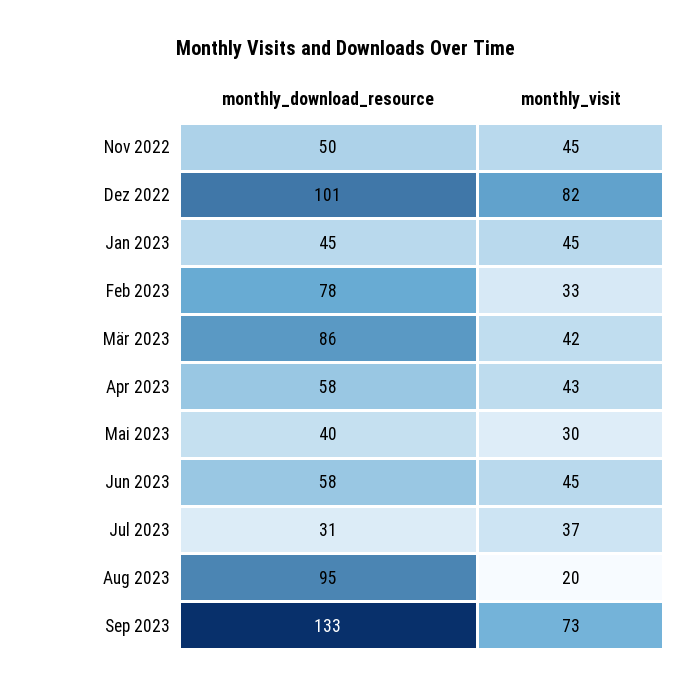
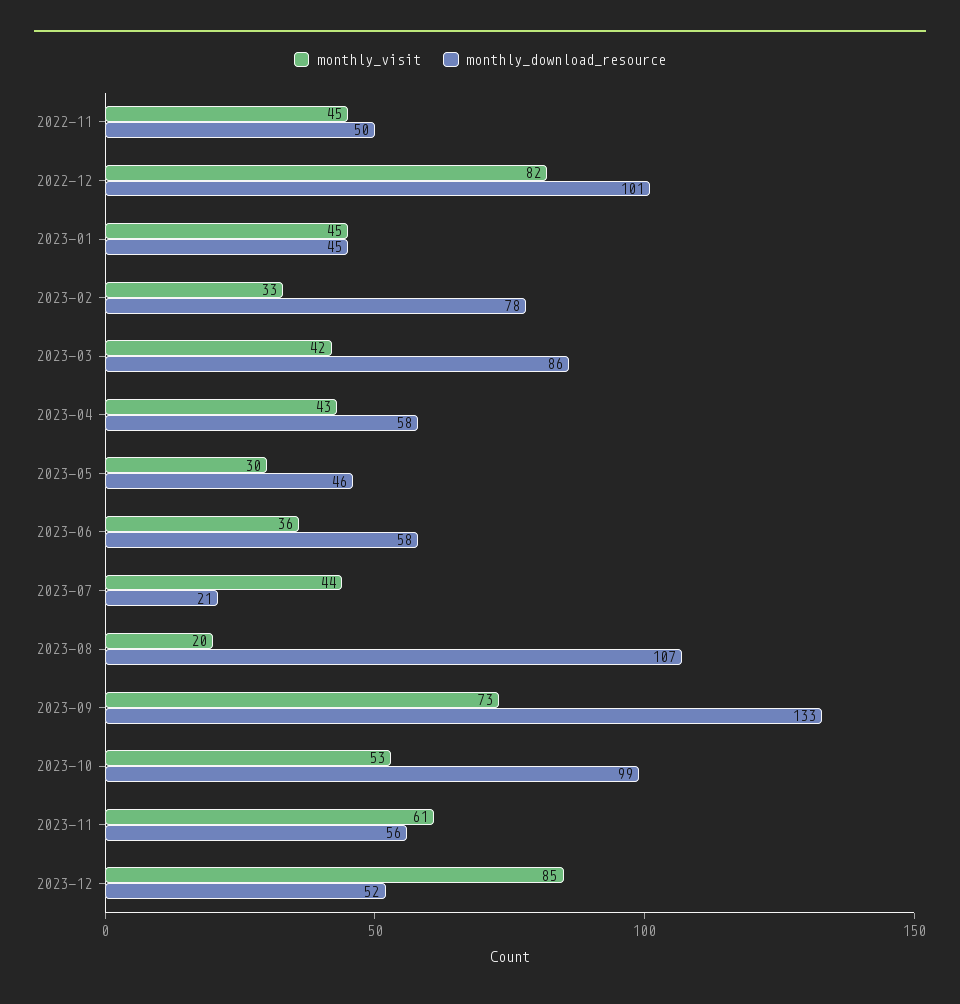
monthly_download_resource, Mai 2023: 40 -> 46
monthly_visit, Jun 2023: 45 -> 36
monthly_download_resource, Jul 2023: 31 -> 21
monthly_visit, Jul 2023: 37 -> 44
monthly_download_resource, Aug 2023: 95 -> 107
monthly_visit, 2023-10: none -> 53
monthly_download_resource, 2023-10: none -> 99
monthly_visit, 2023-11: none -> 61
monthly_download_resource, 2023-11: none -> 56
monthly_visit, 2023-12: none -> 85
monthly_download_resource, 2023-12: none -> 52

